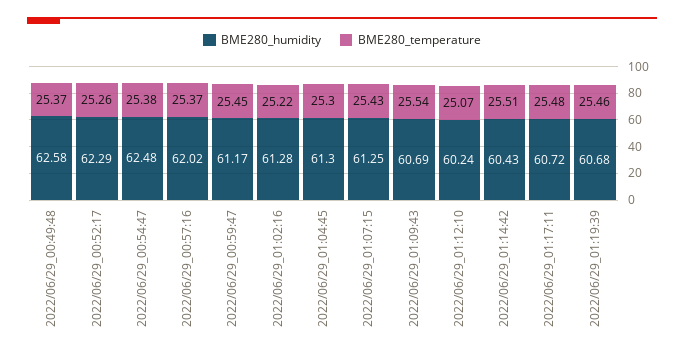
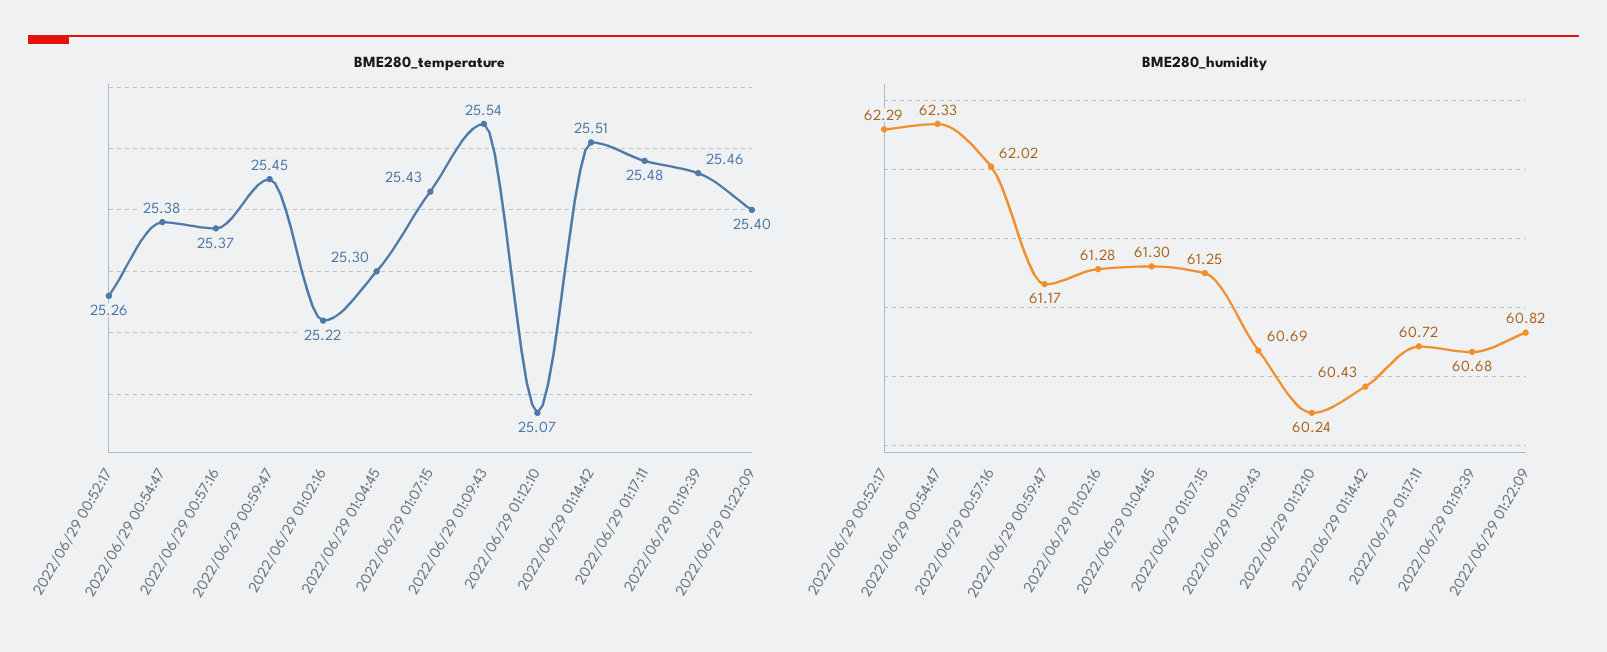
BME280_humidity, 2022/06/29_00:49:48: 62.58 -> none
BME280_temperature, 2022/06/29_00:49:48: 25.37 -> none
BME280_humidity, 2022/06/29_00:54:47: 62.48 -> 62.33
BME280_temperature, 2022/06/29 01:22:09: none -> 25.4
BME280_humidity, 2022/06/29 01:22:09: none -> 60.82

